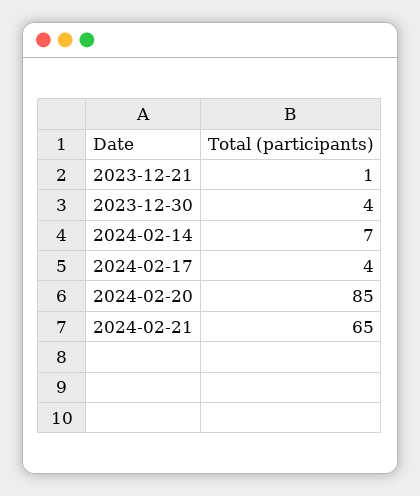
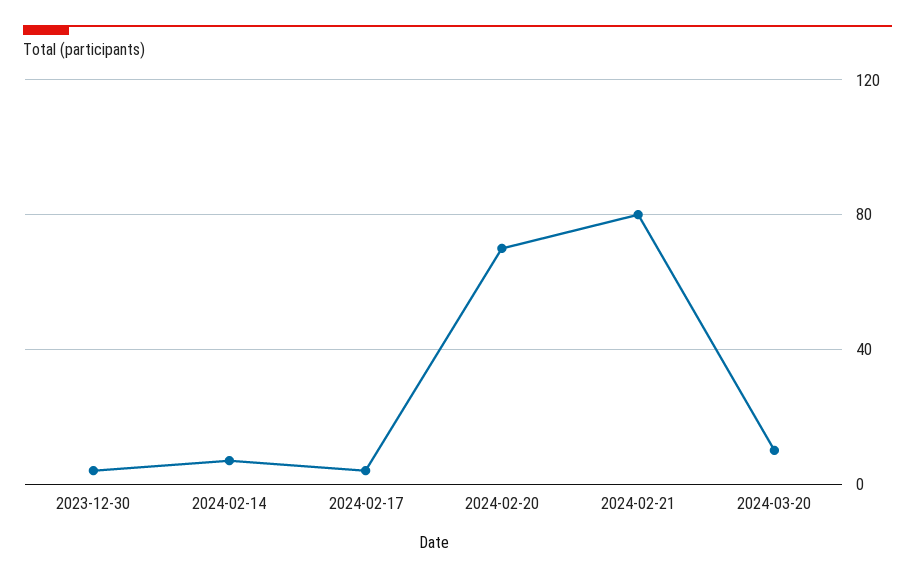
2023-12-21: 1 -> none
2024-02-20: 85 -> 70
2024-02-21: 65 -> 80
2024-03-20: none -> 10

